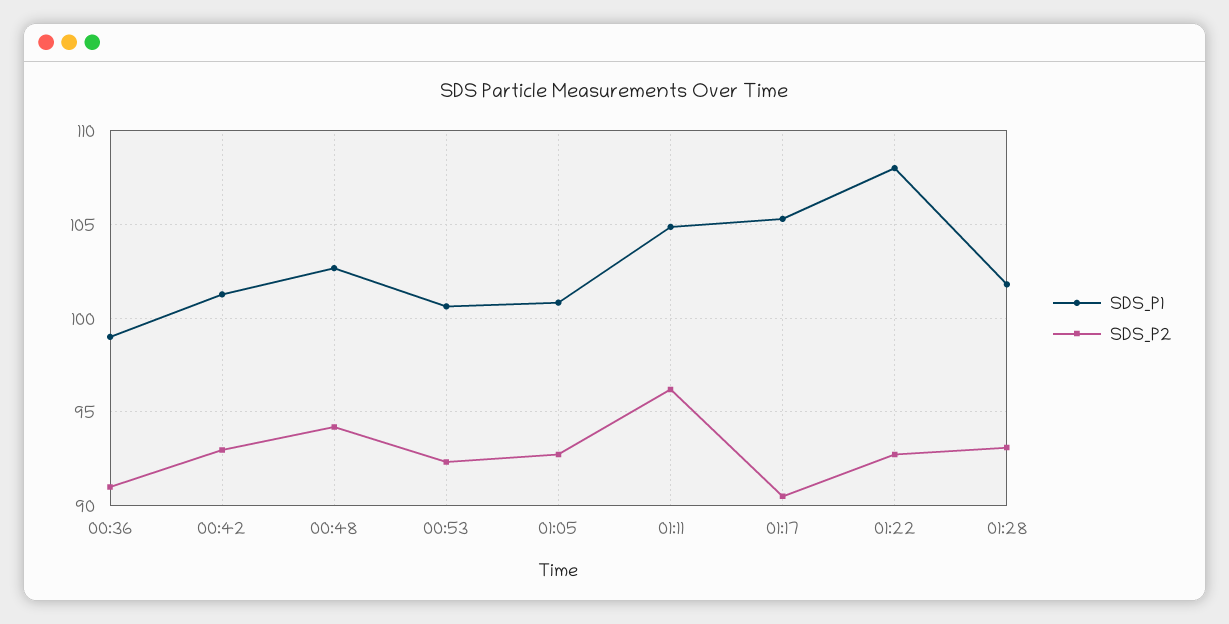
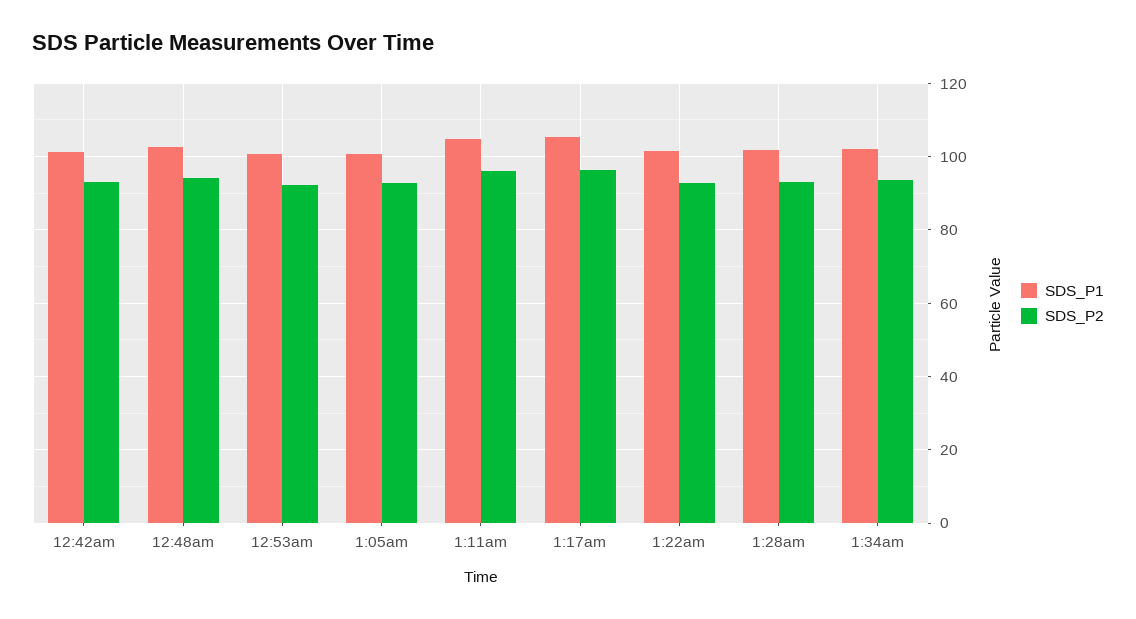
SDS_P1, 00:36: 99 -> none
SDS_P2, 00:36: 91 -> none
SDS_P2, 01:17: 90.5 -> 96
SDS_P1, 01:22: 108 -> 102
SDS_P1, 1:34am: none -> 102
SDS_P2, 1:34am: none -> 94

